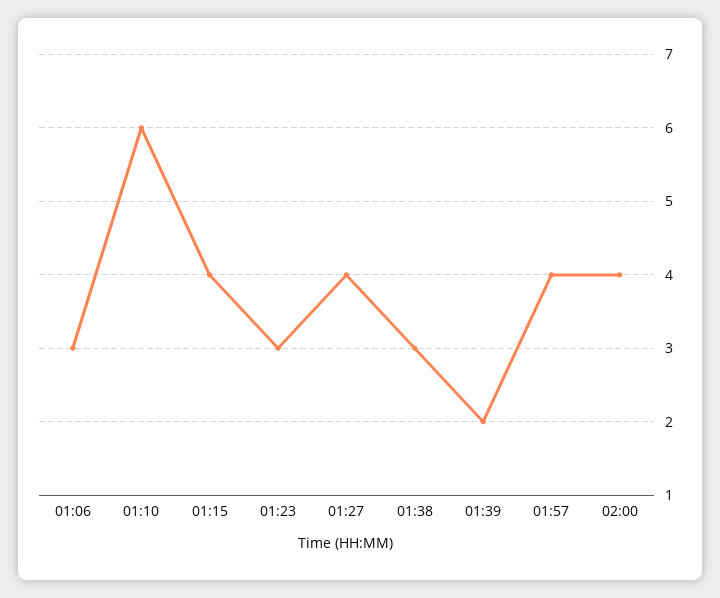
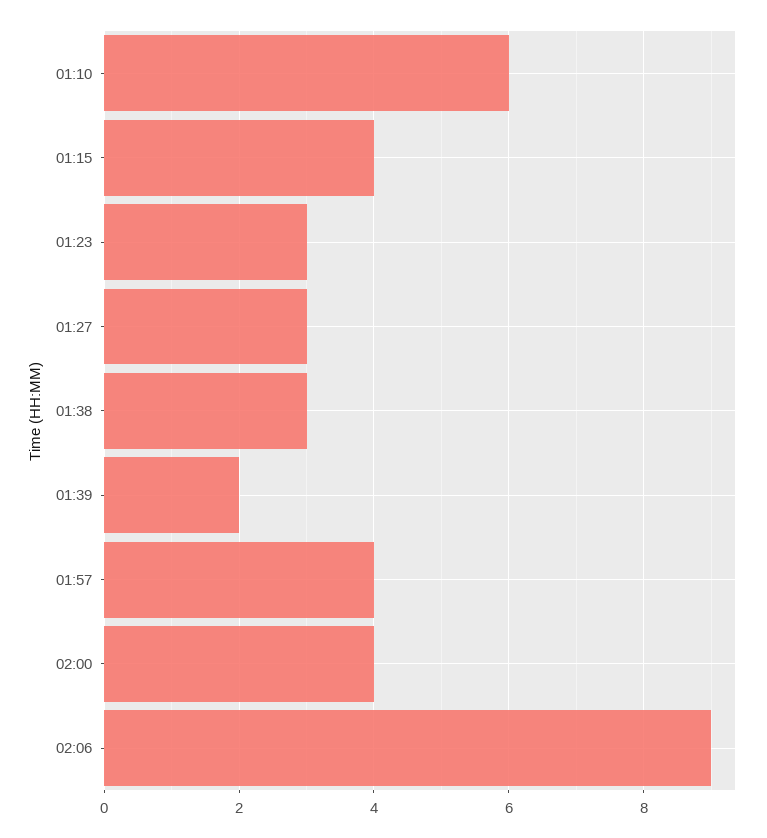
01:06: 3 -> none
01:27: 4 -> 3
02:06: none -> 9

